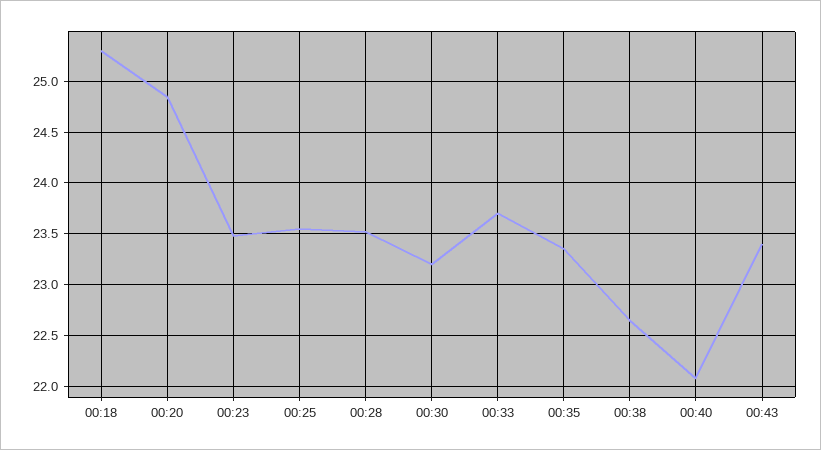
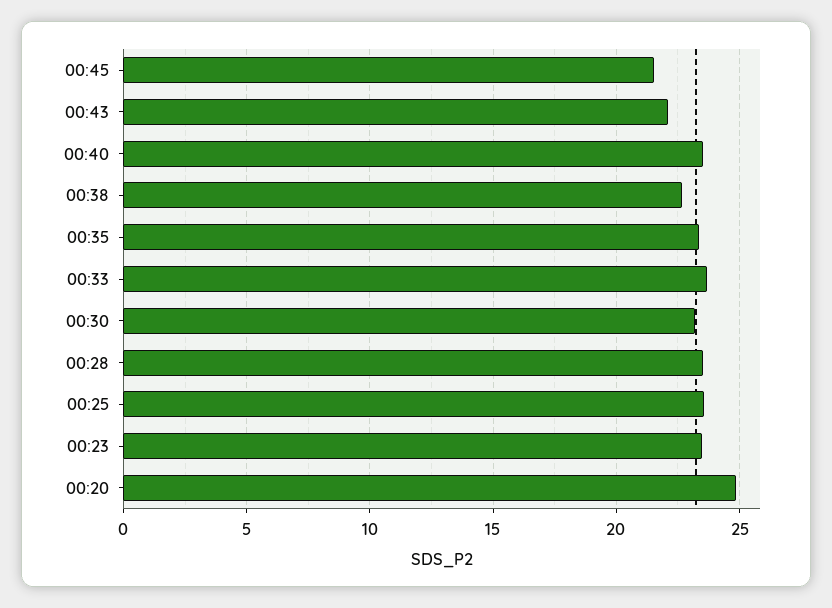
00:18: 25.3 -> none
00:40: 22.1 -> 23.5
00:43: 23.4 -> 22
00:45: none -> 21.5

